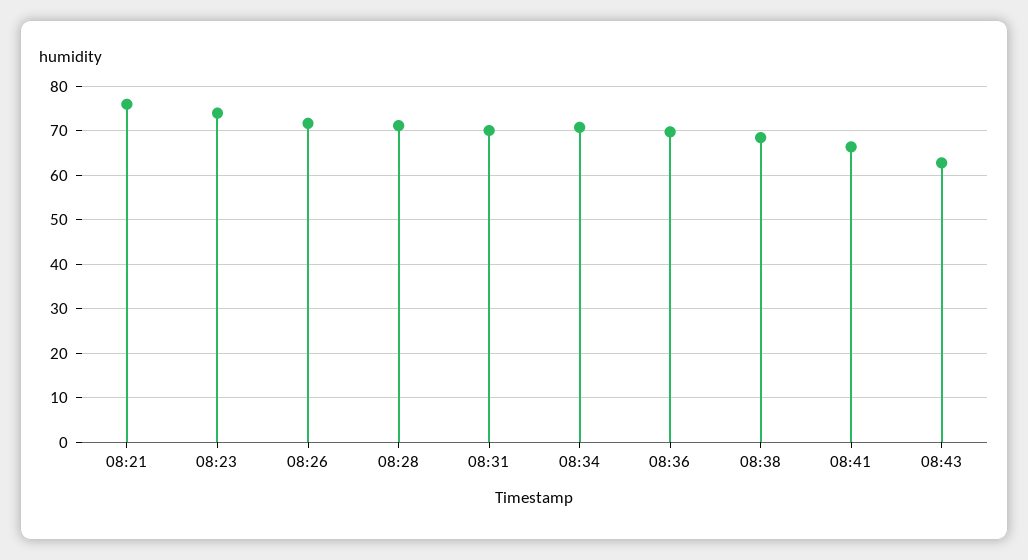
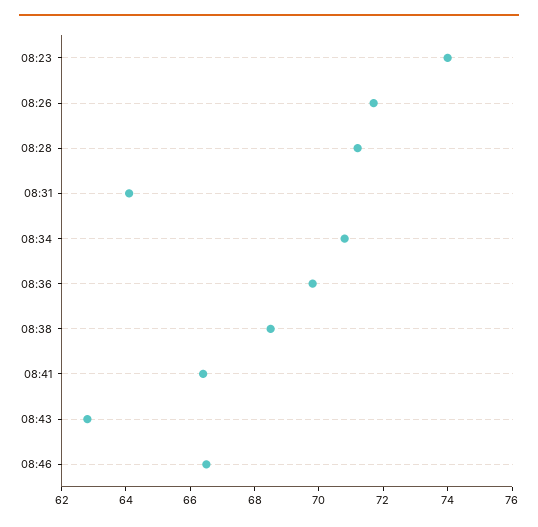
08:21: 76 -> none
08:31: 70 -> 64
08:46: none -> 66.5

